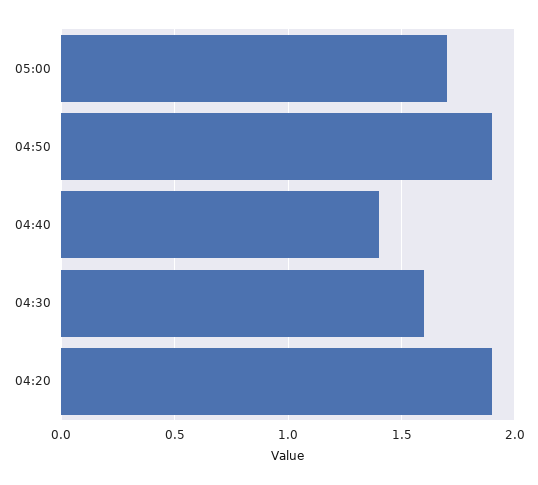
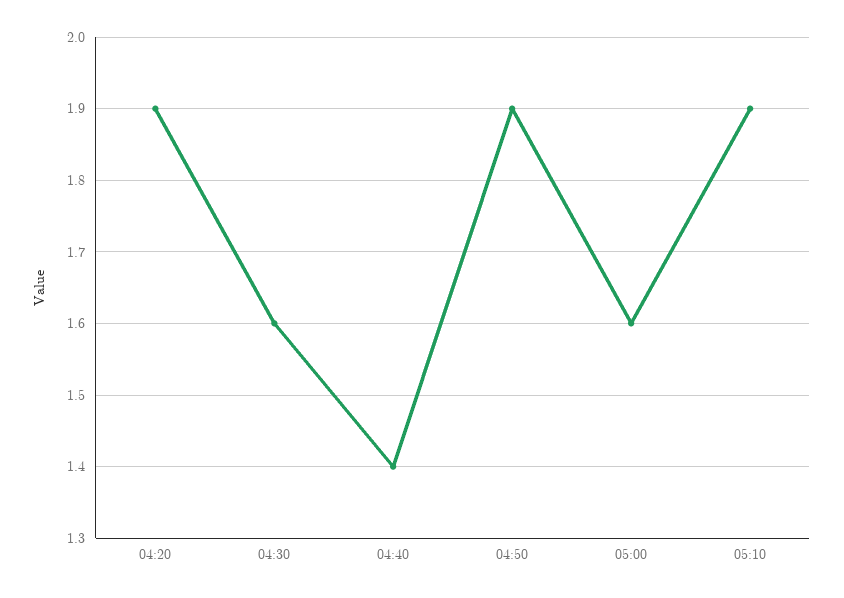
05:00: 1.7 -> 1.6
05:10: none -> 1.9

